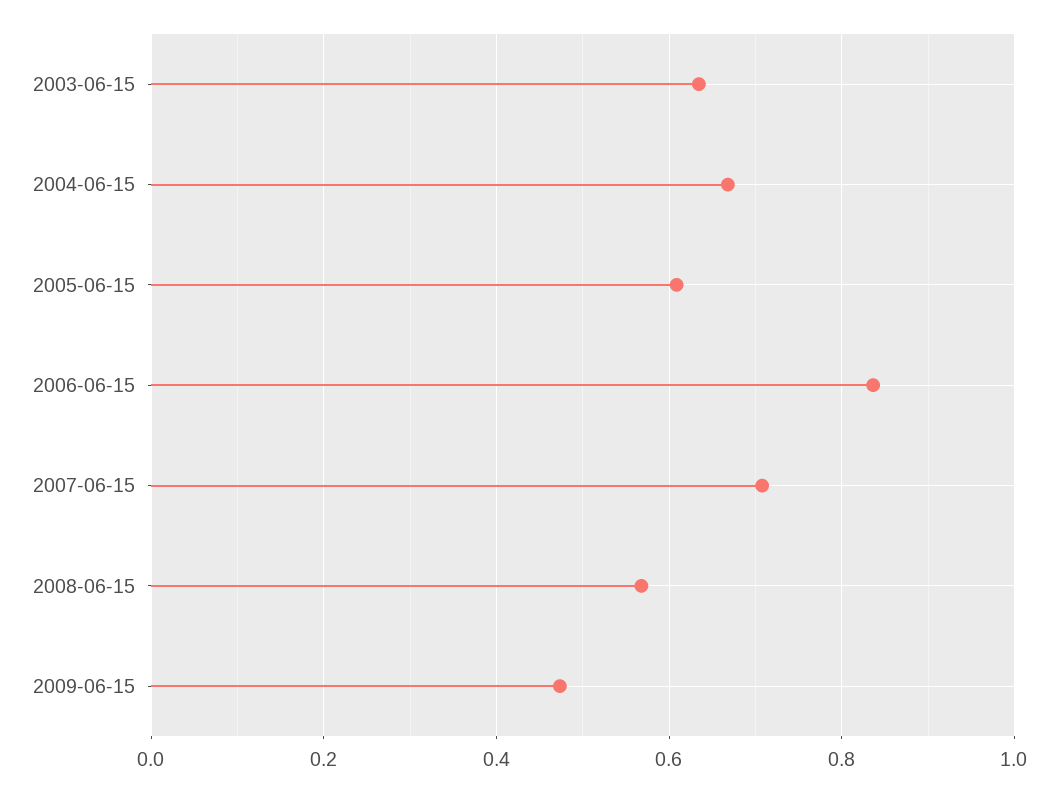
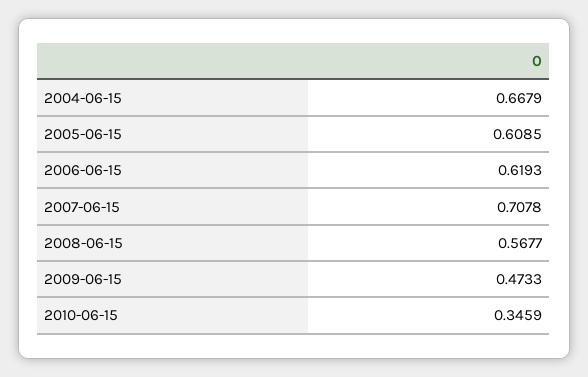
2003-06-15: 0.64 -> none
2006-06-15: 0.84 -> 0.6193
2010-06-15: none -> 0.3459

